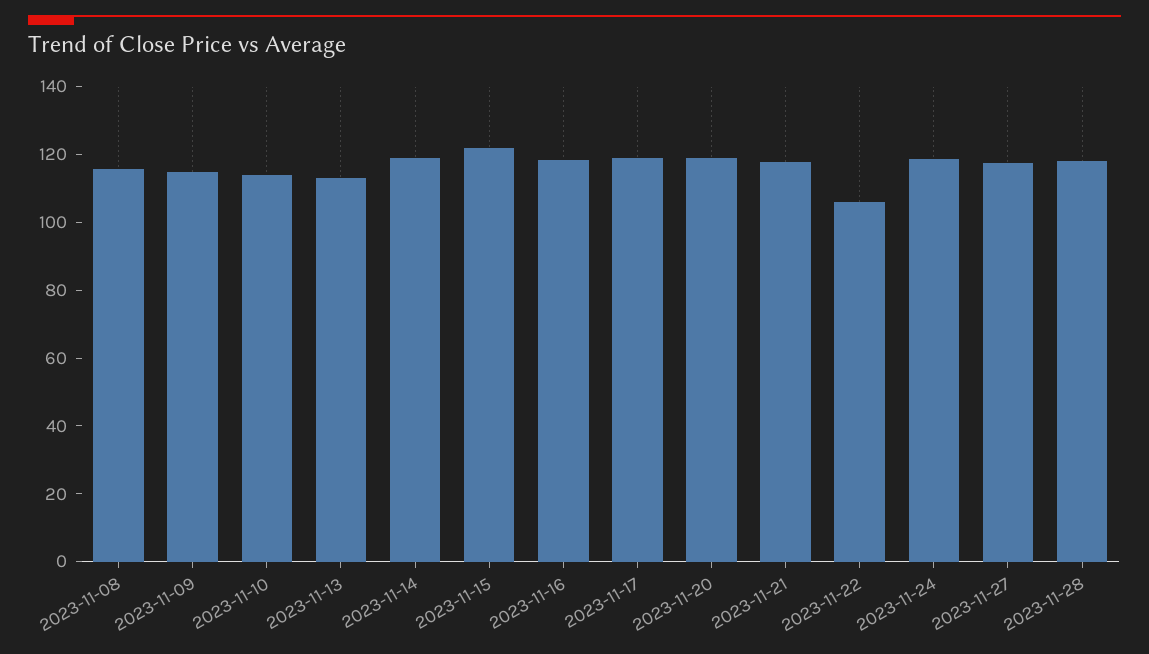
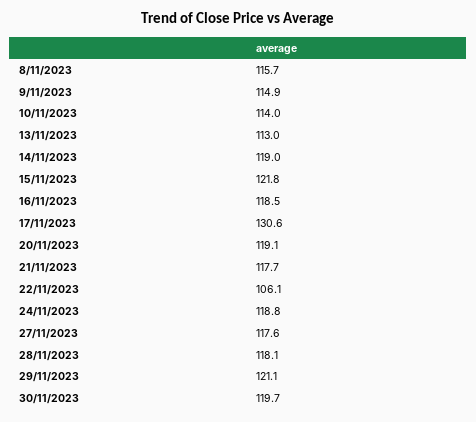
2023-11-17: 120 -> 130.6
29/11/2023: none -> 121.1
30/11/2023: none -> 119.7

